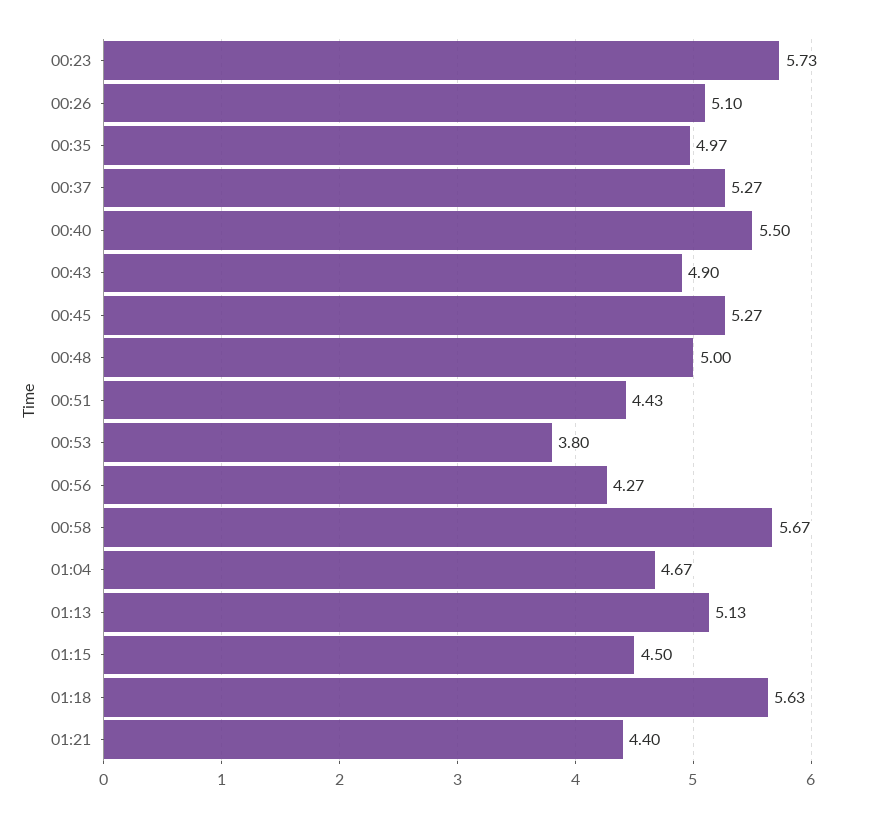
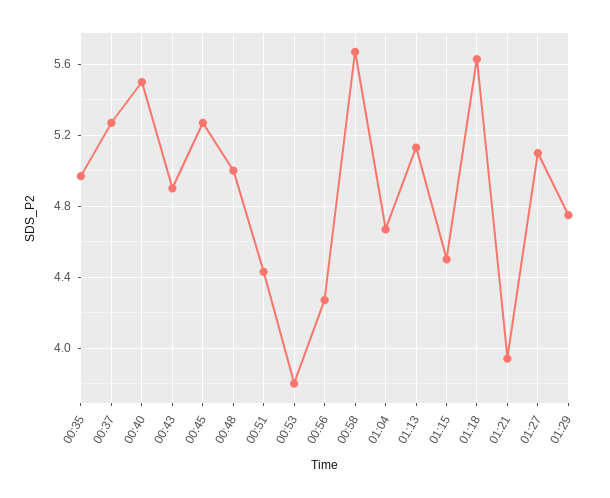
00:23: 5.73 -> none
00:26: 5.1 -> none
01:21: 4.4 -> 3.95
01:27: none -> 5.1
01:29: none -> 4.75

